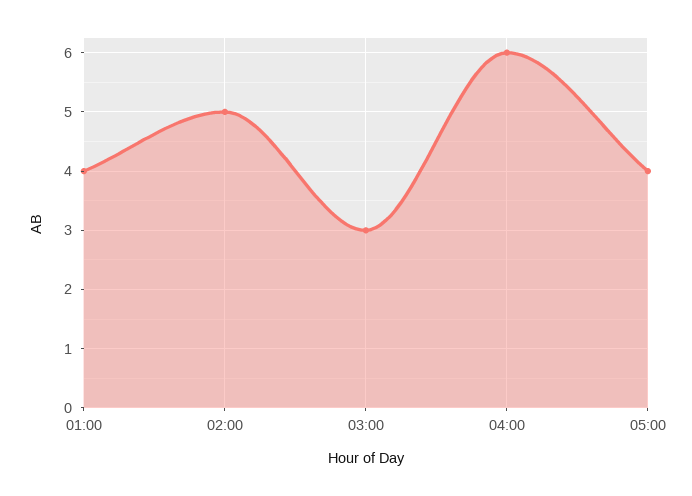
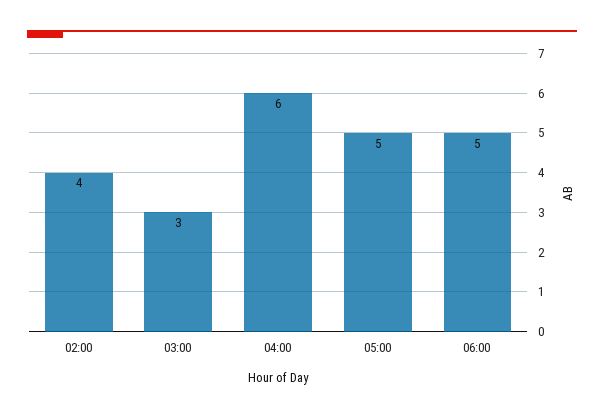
01:00: 4 -> none
02:00: 5 -> 4
05:00: 4 -> 5
06:00: none -> 5

